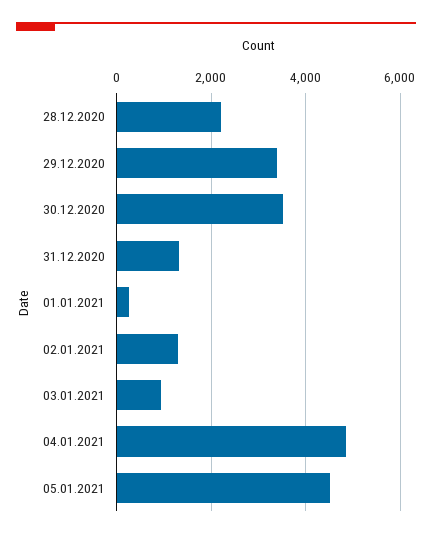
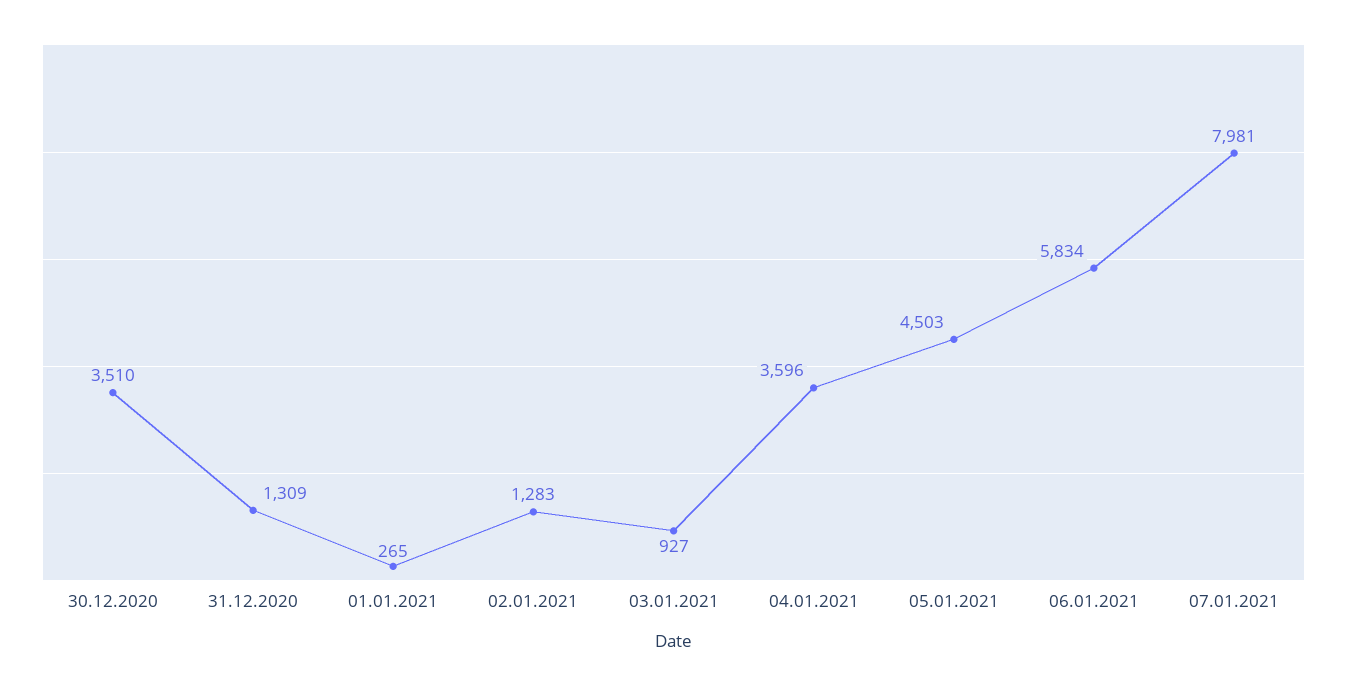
28.12.2020: 2200 -> none
29.12.2020: 3400 -> none
04.01.2021: 4800 -> 3596
06.01.2021: none -> 5834
07.01.2021: none -> 7981

